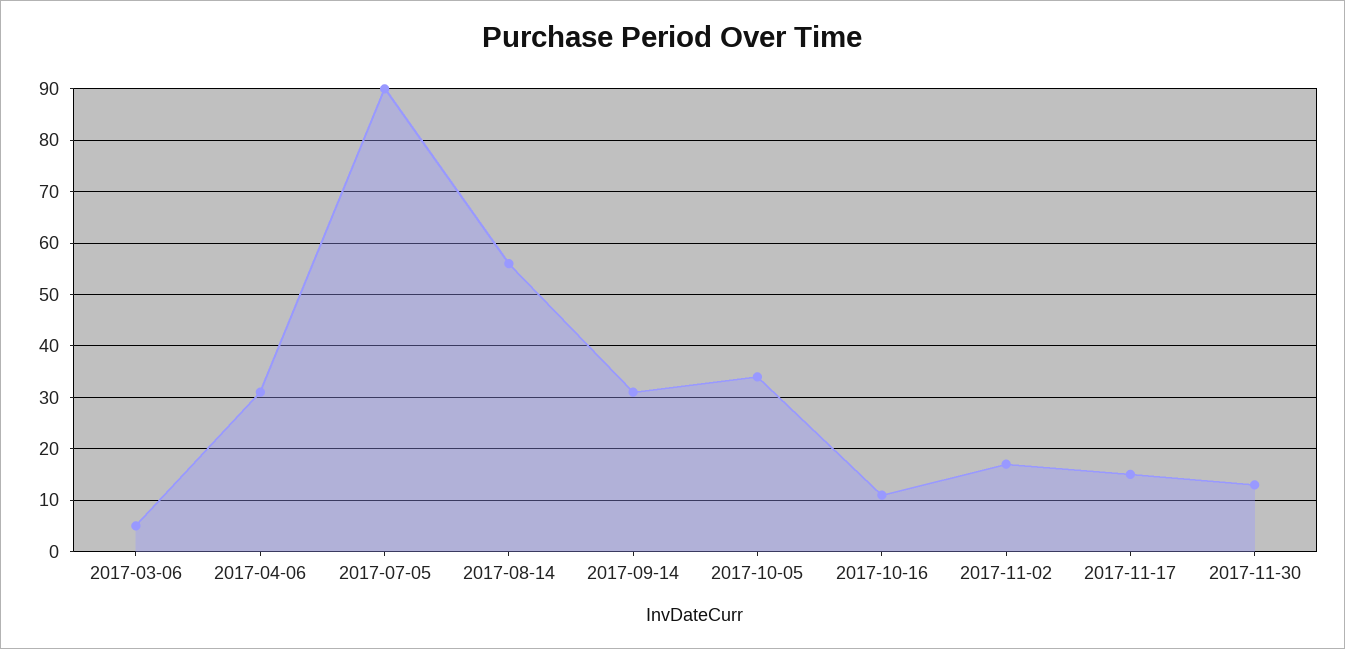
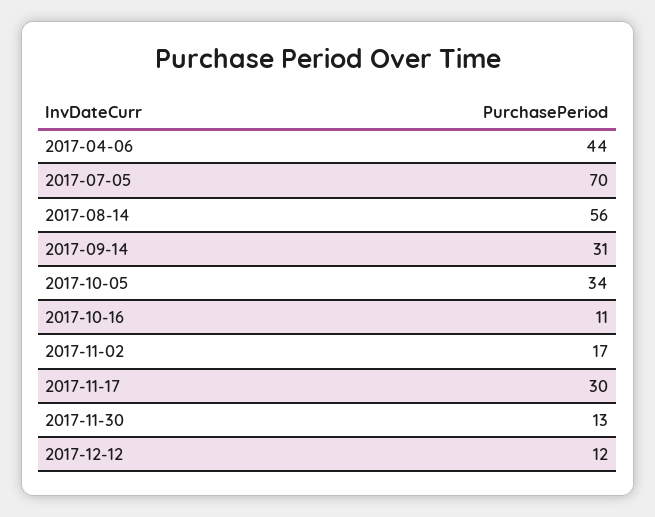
2017-03-06: 5 -> none
2017-04-06: 30 -> 44
2017-07-05: 90 -> 70
2017-11-17: 15 -> 30
2017-12-12: none -> 12

